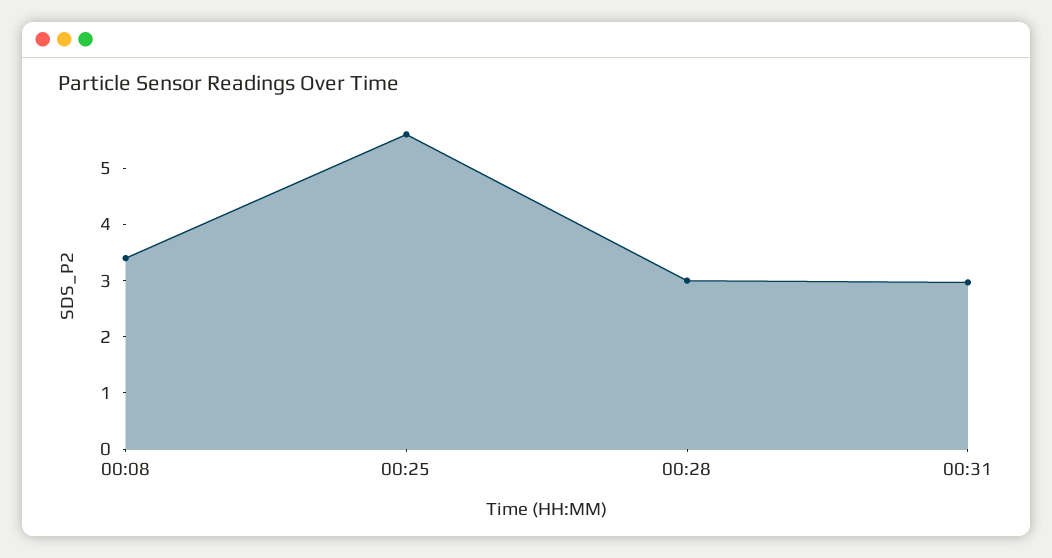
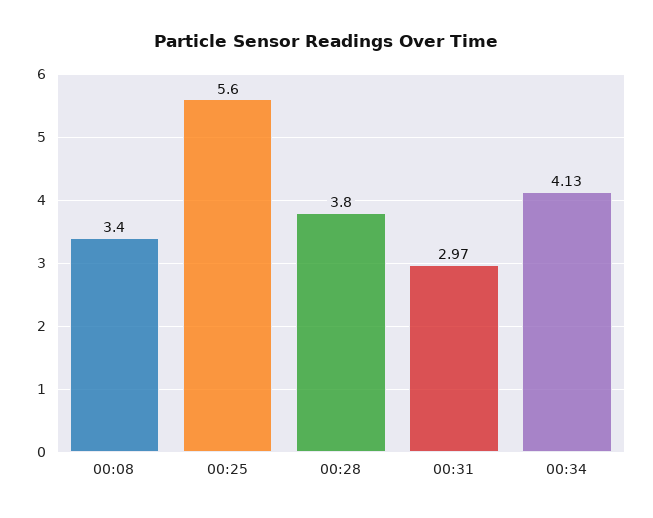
00:28: 3 -> 3.8
00:34: none -> 4.13

